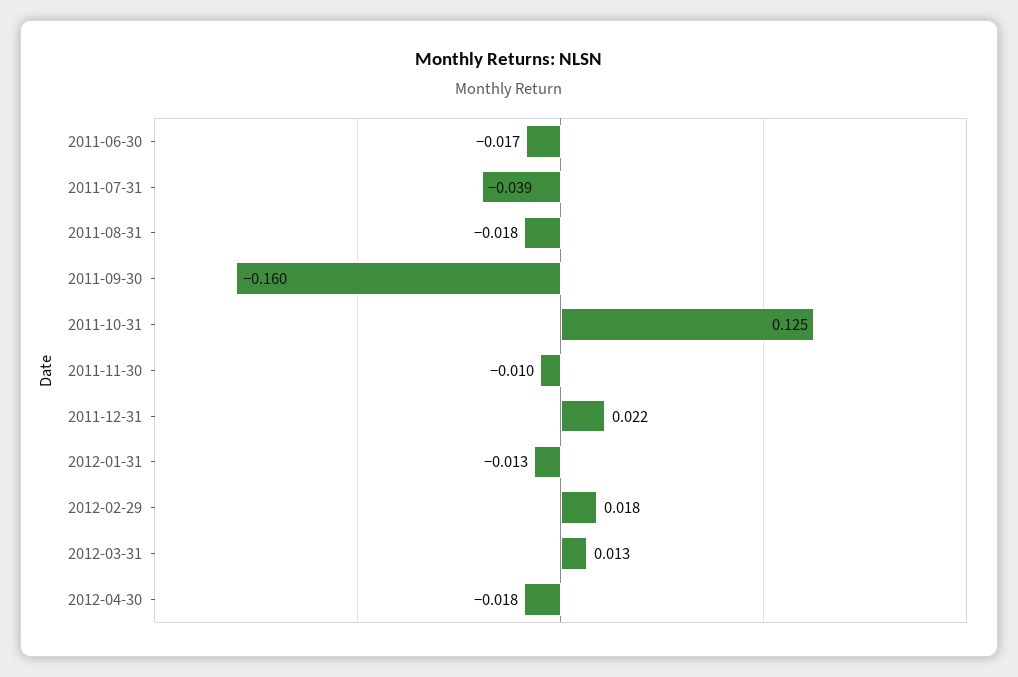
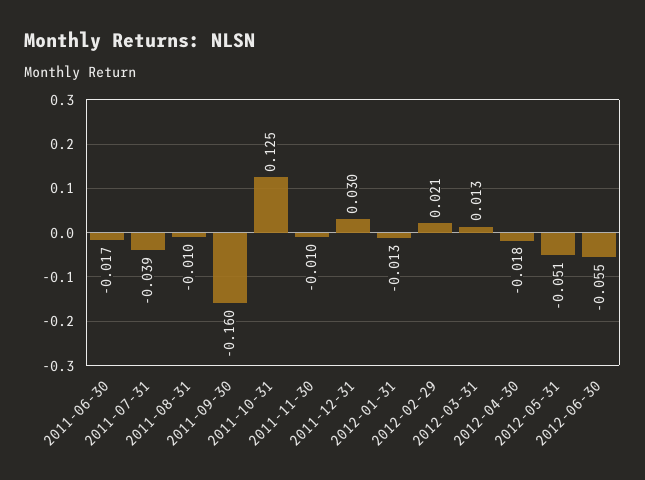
2011-08-31: -0.018 -> -0.01
2011-12-31: 0.022 -> 0.03
2012-02-29: 0.018 -> 0.021
2012-05-31: none -> -0.051
2012-06-30: none -> -0.055

